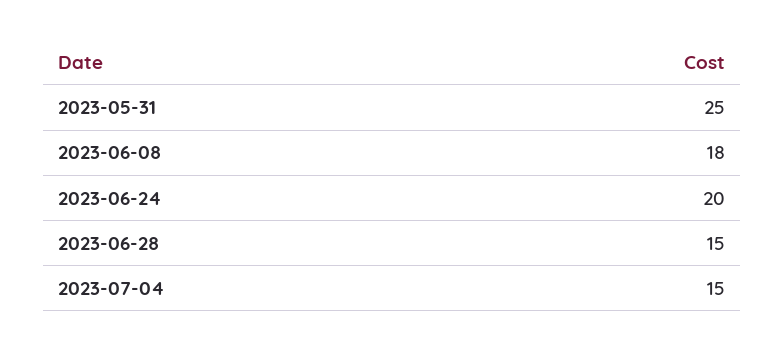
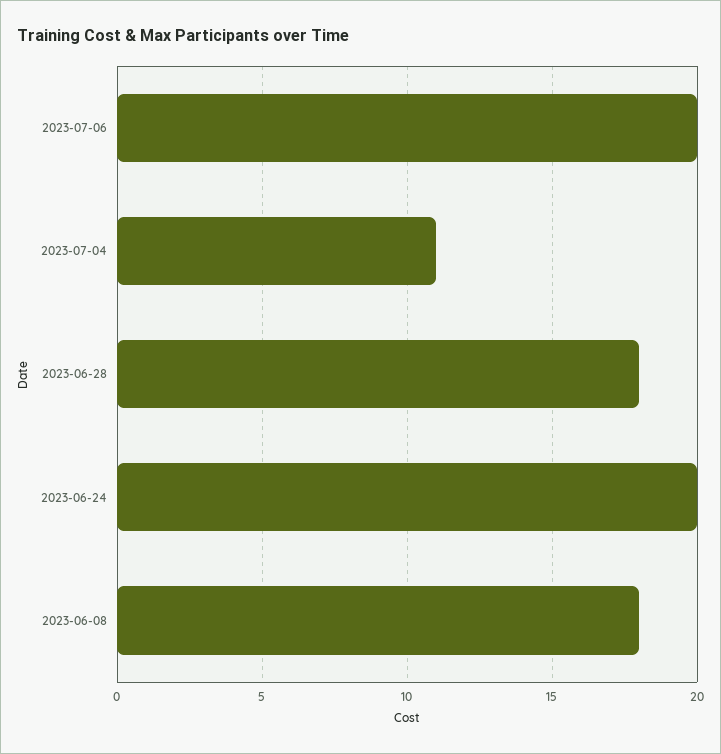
2023-05-31: 25 -> none
2023-06-28: 15 -> 18
2023-07-04: 15 -> 11
2023-07-06: none -> 20

